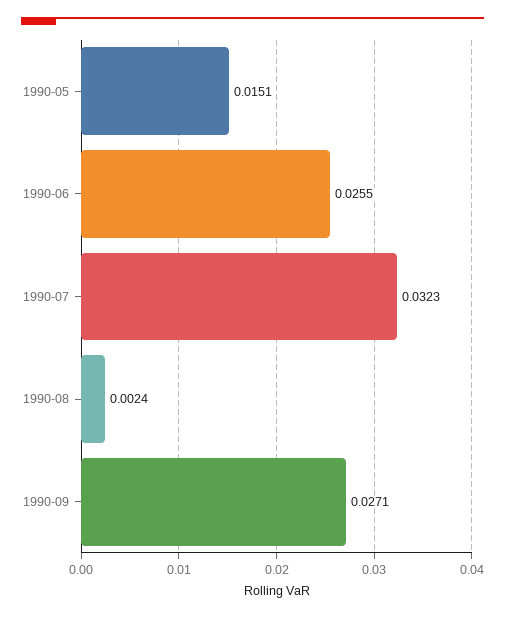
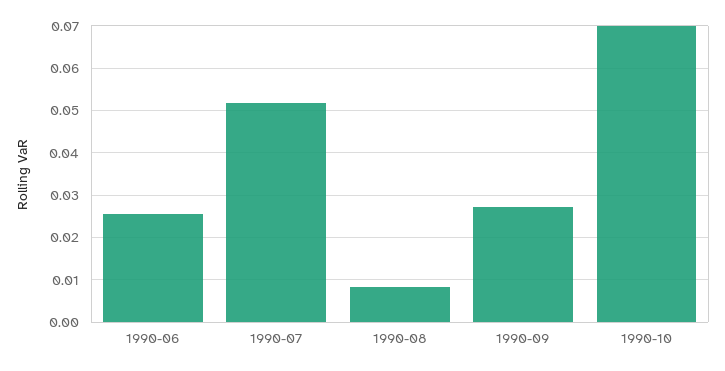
1990-05: 0.0151 -> none
1990-07: 0.0323 -> 0.052
1990-08: 0.0024 -> 0.008
1990-10: none -> 0.07

